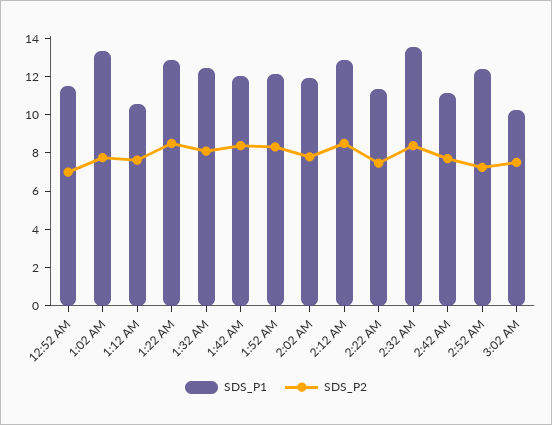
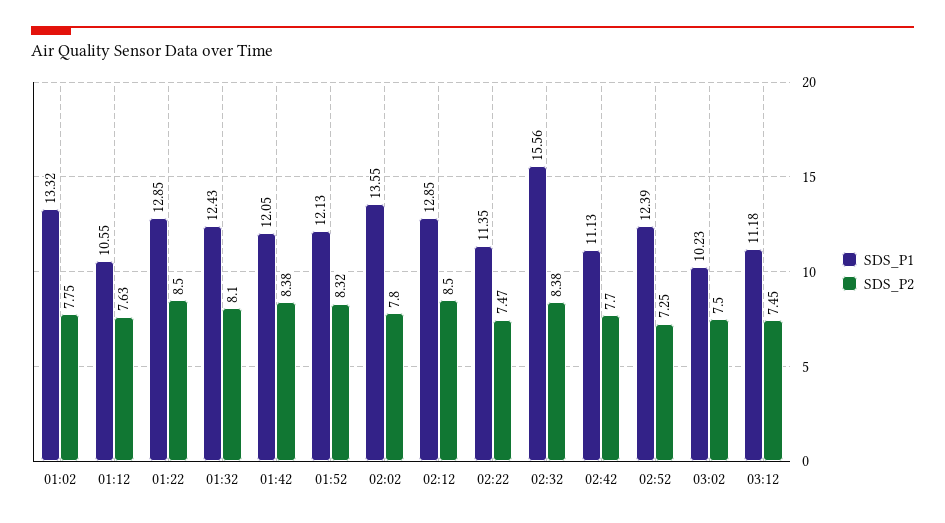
SDS_P1, 12:52 AM: 11.5 -> none
SDS_P2, 12:52 AM: 7 -> none
SDS_P1, 2:02 AM: 12 -> 13.55
SDS_P1, 2:32 AM: 13.5 -> 15.56
SDS_P1, 03:12: none -> 11.18
SDS_P2, 03:12: none -> 7.45

